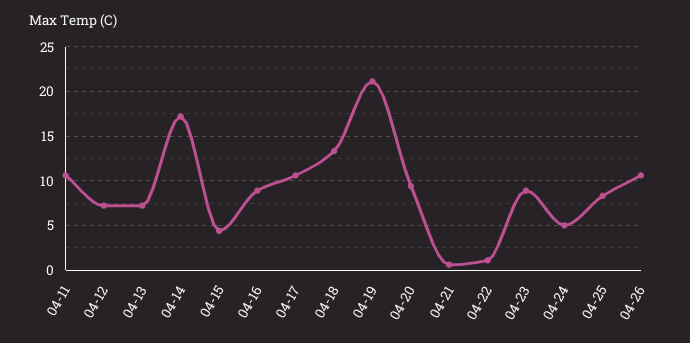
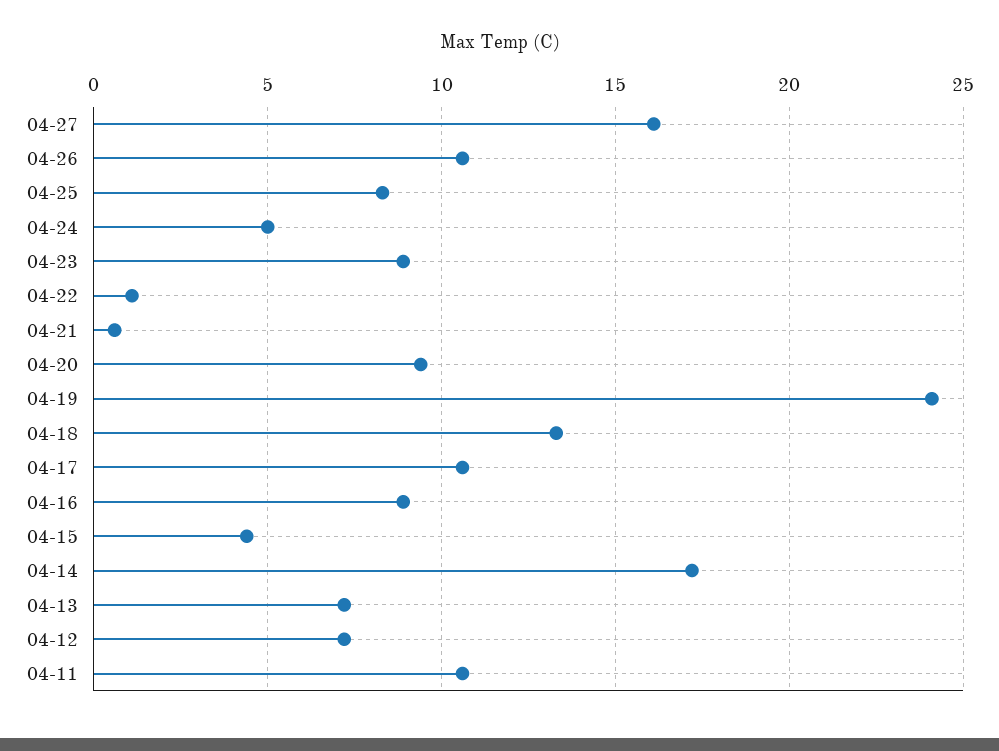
04-19: 21 -> 24
04-27: none -> 16

